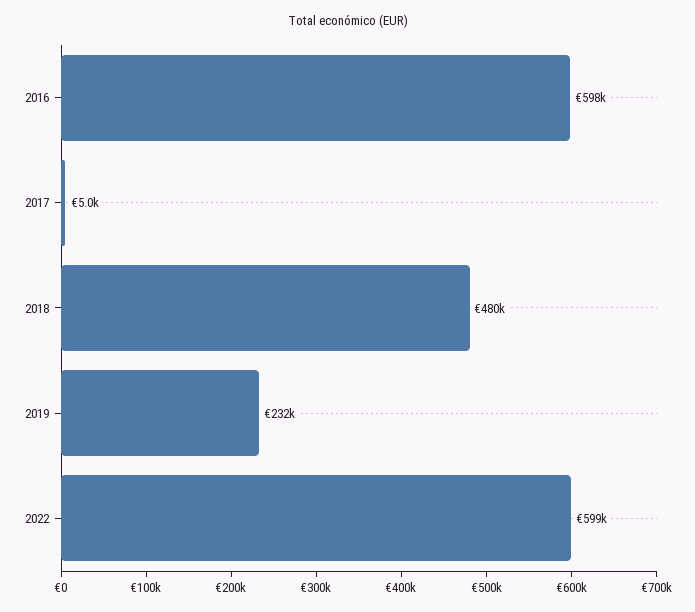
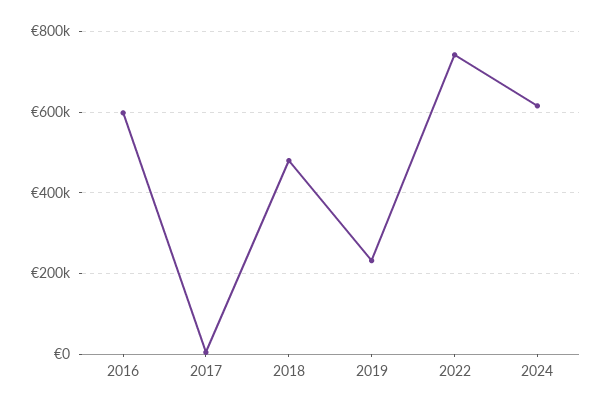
2022: 599000 -> 740000
2024: none -> 620000

